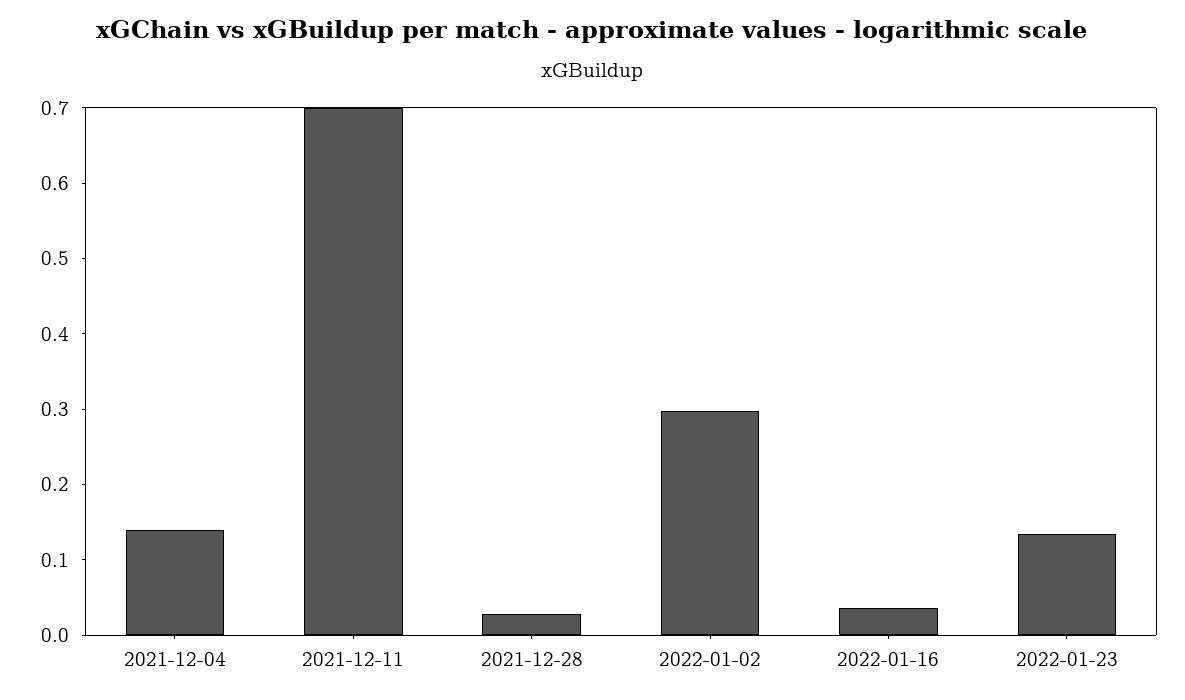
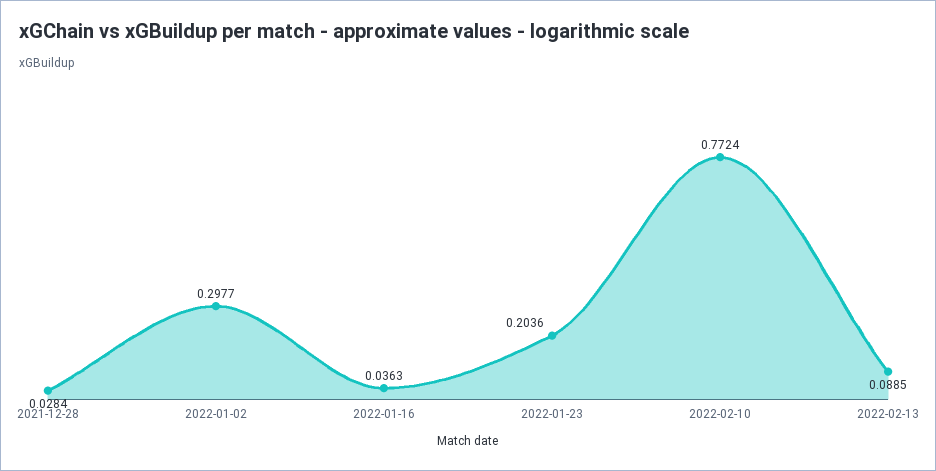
2021-12-04: 0.14 -> none
2021-12-11: 0.7 -> none
2022-01-23: 0.14 -> 0.2036
2022-02-10: none -> 0.7724
2022-02-13: none -> 0.0885

